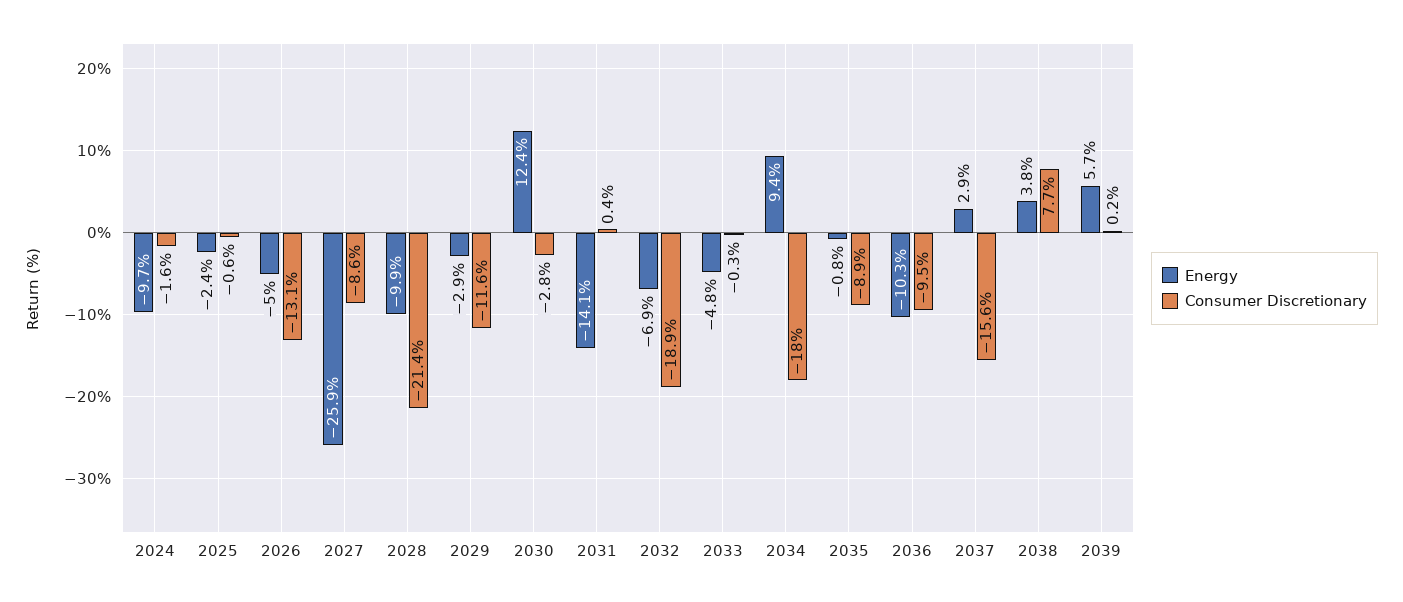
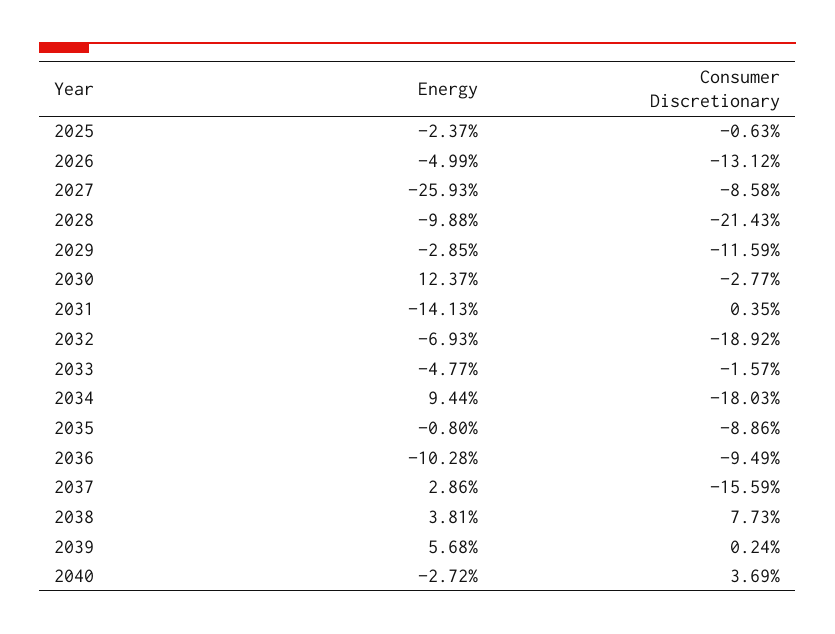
Energy, 2024: -9.7 -> none
Consumer Discretionary, 2024: -1.6 -> none
Consumer Discretionary, 2033: -0.3 -> -1.57
Energy, 2040: none -> -2.72
Consumer Discretionary, 2040: none -> 3.69

